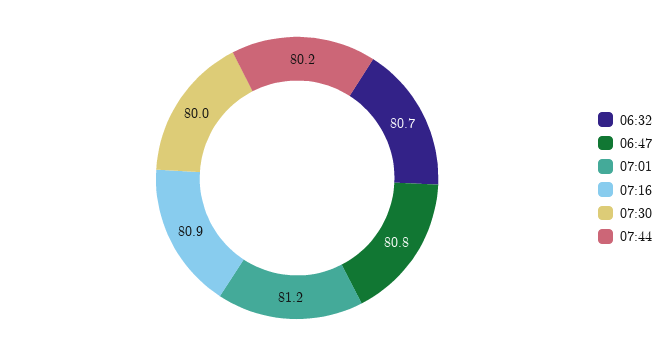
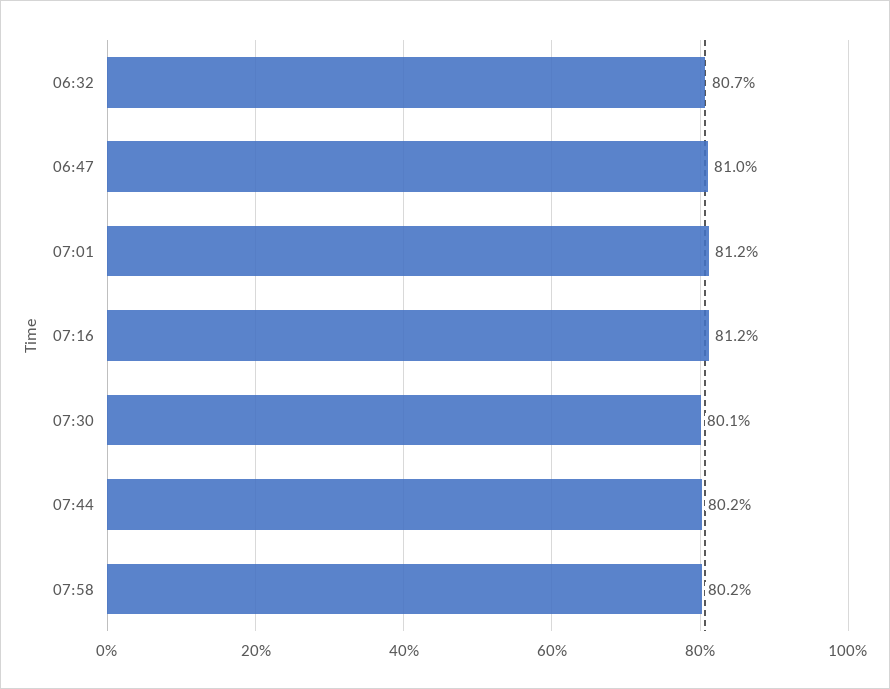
06:47: 80.8 -> 81
07:16: 80.9 -> 81.2
07:30: 80 -> 80.1
07:58: none -> 80.2

